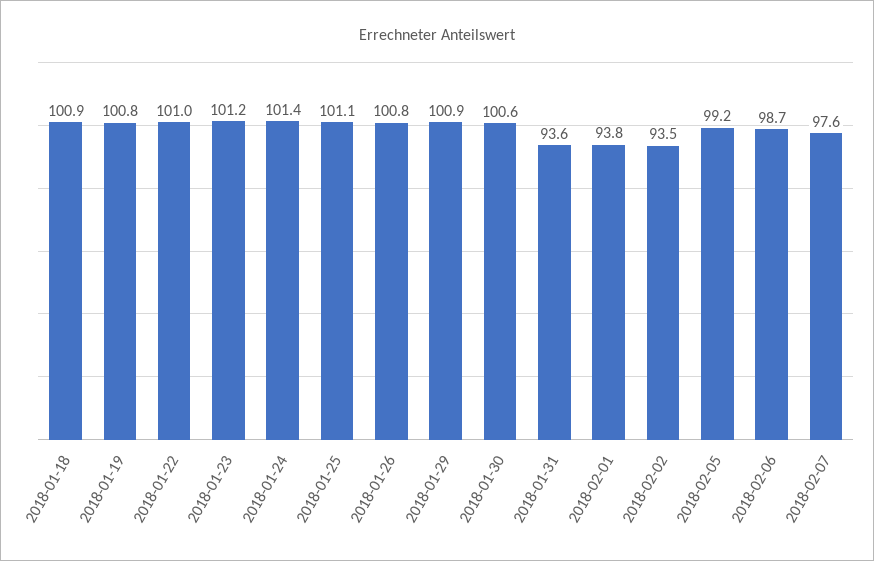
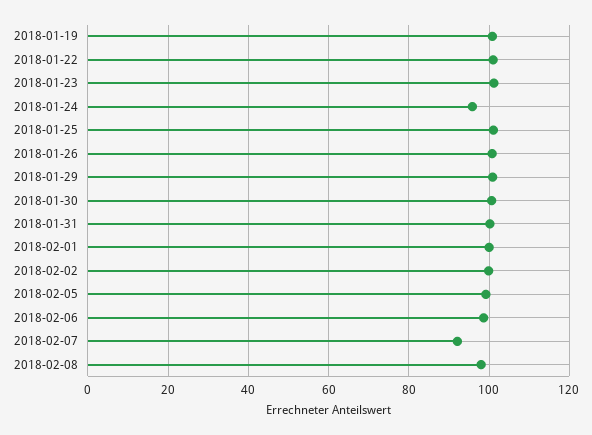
2018-01-18: 100.9 -> none
2018-01-24: 101.4 -> 96
2018-01-31: 93.6 -> 100
2018-02-01: 93.8 -> 100
2018-02-02: 93.5 -> 100
2018-02-07: 97.6 -> 92
2018-02-08: none -> 98

